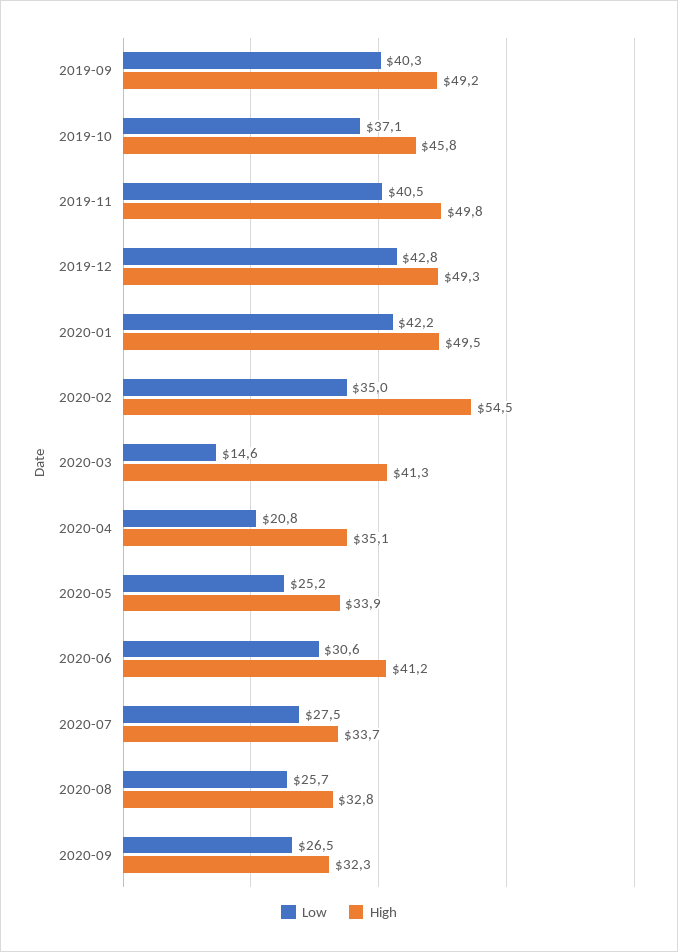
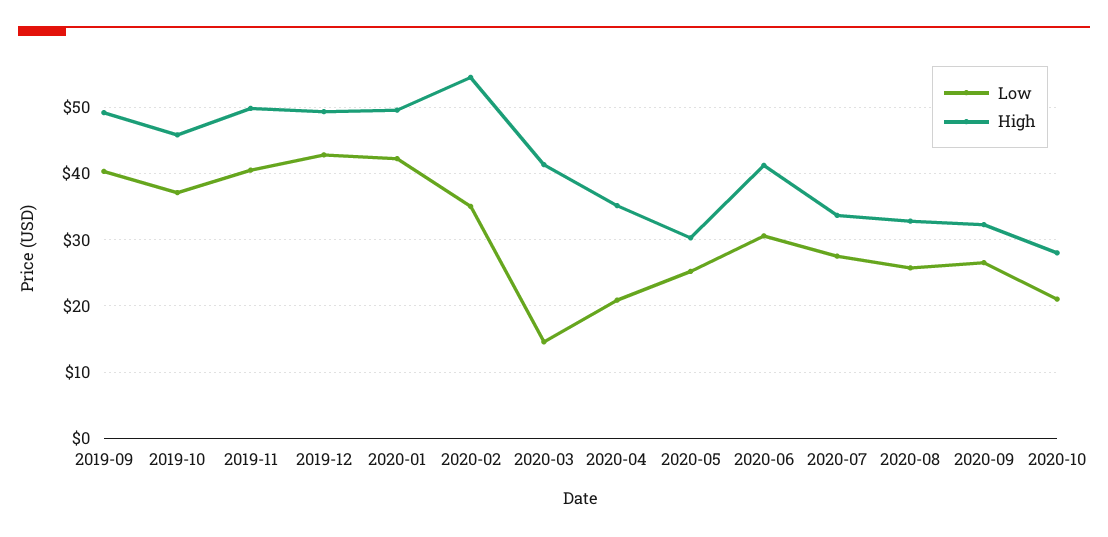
High, 2020-05: 33.9 -> 30
Low, 2020-10: none -> 21
High, 2020-10: none -> 28

